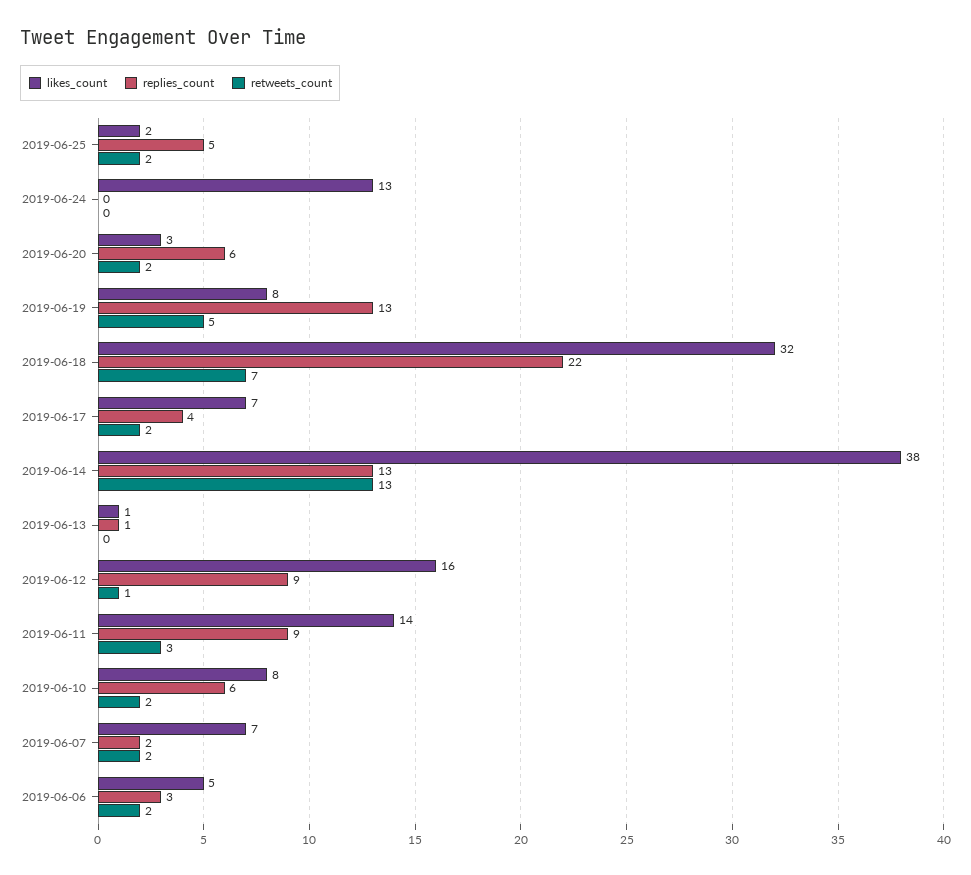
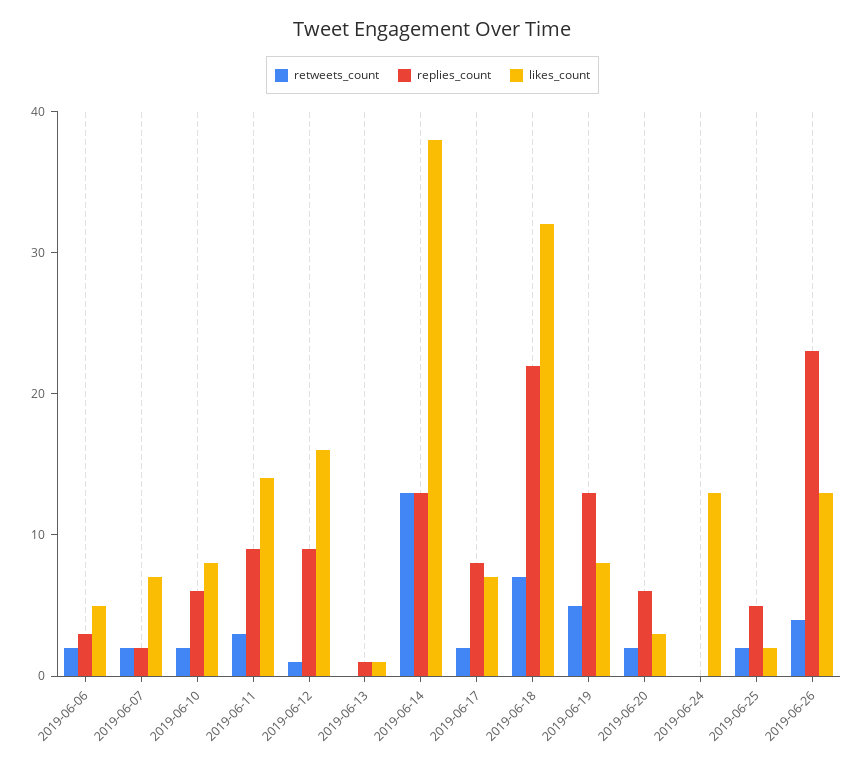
replies_count, 2019-06-17: 4 -> 8
retweets_count, 2019-06-26: none -> 4
replies_count, 2019-06-26: none -> 23
likes_count, 2019-06-26: none -> 13

